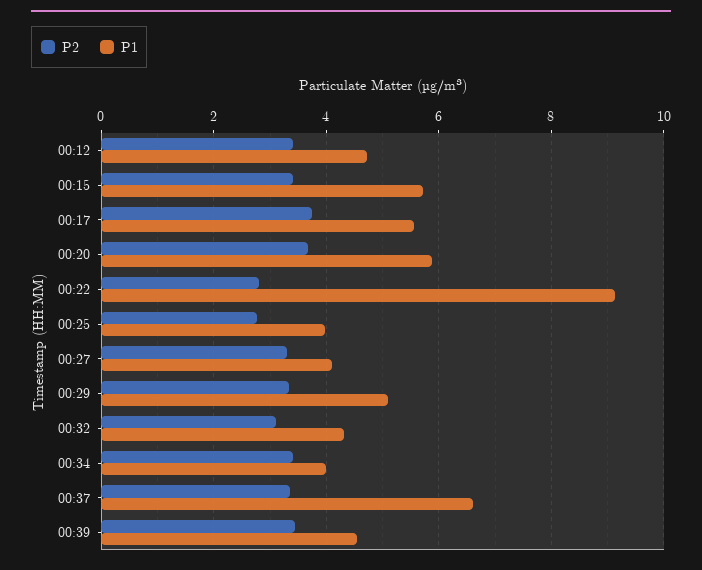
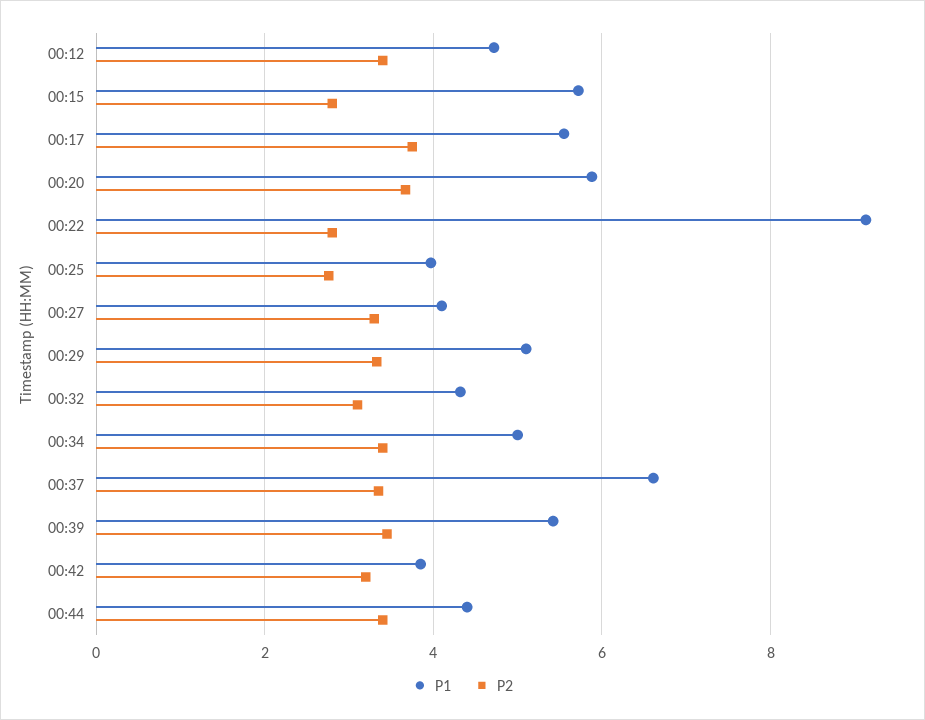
P2, 00:15: 3.4 -> 2.8
P1, 00:34: 4 -> 5
P1, 00:39: 4.6 -> 5.4
P1, 00:42: none -> 3.8
P2, 00:42: none -> 3.2
P1, 00:44: none -> 4.4
P2, 00:44: none -> 3.4

